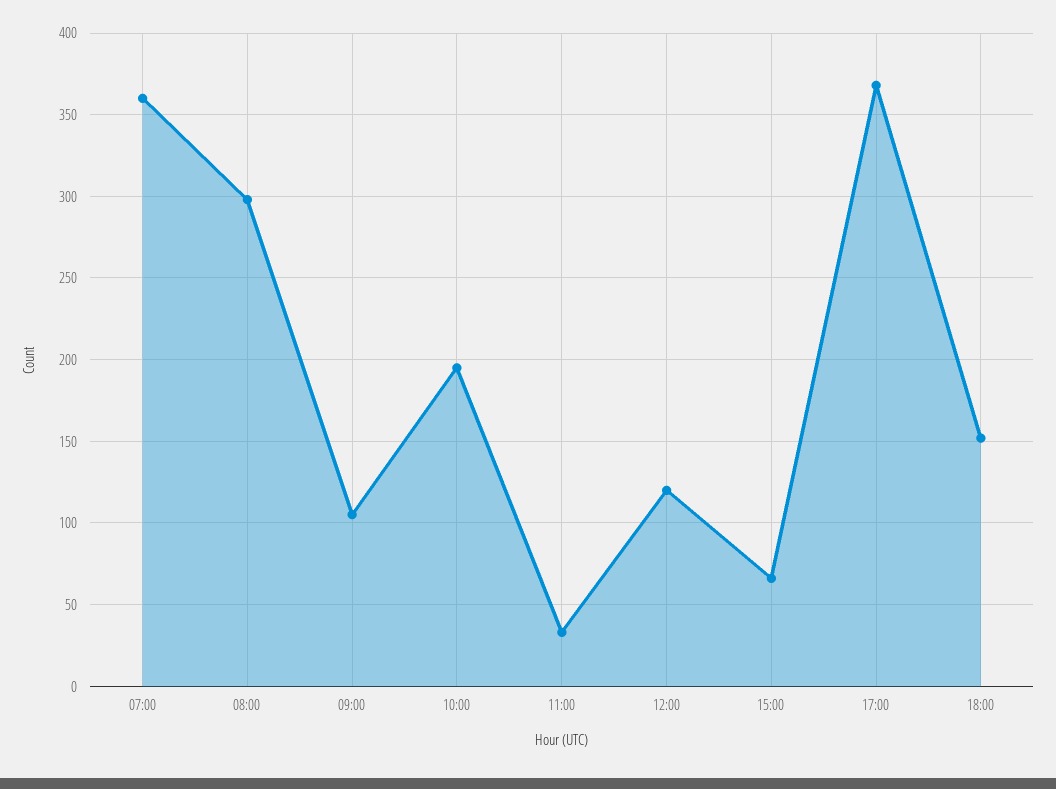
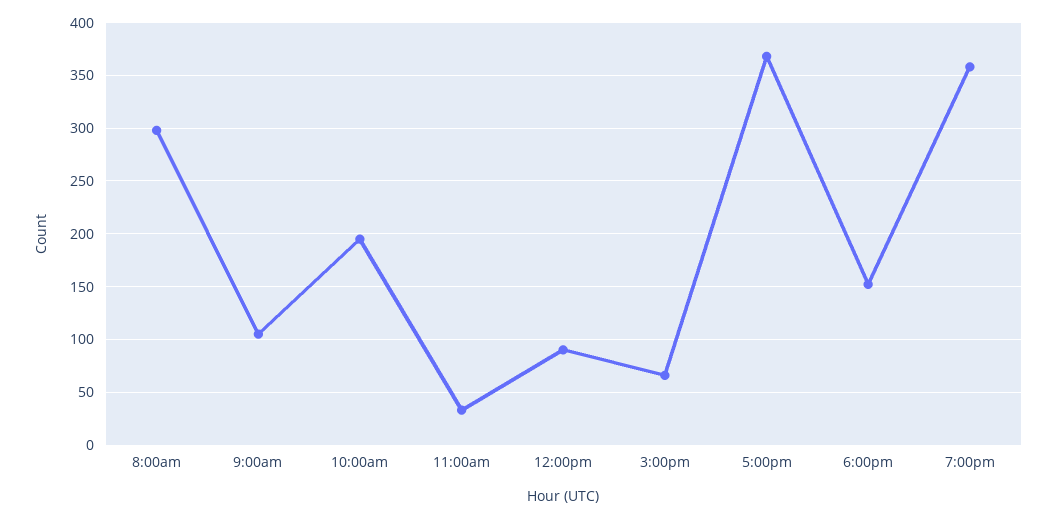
07:00: 360 -> none
12:00: 120 -> 90
7:00pm: none -> 360

